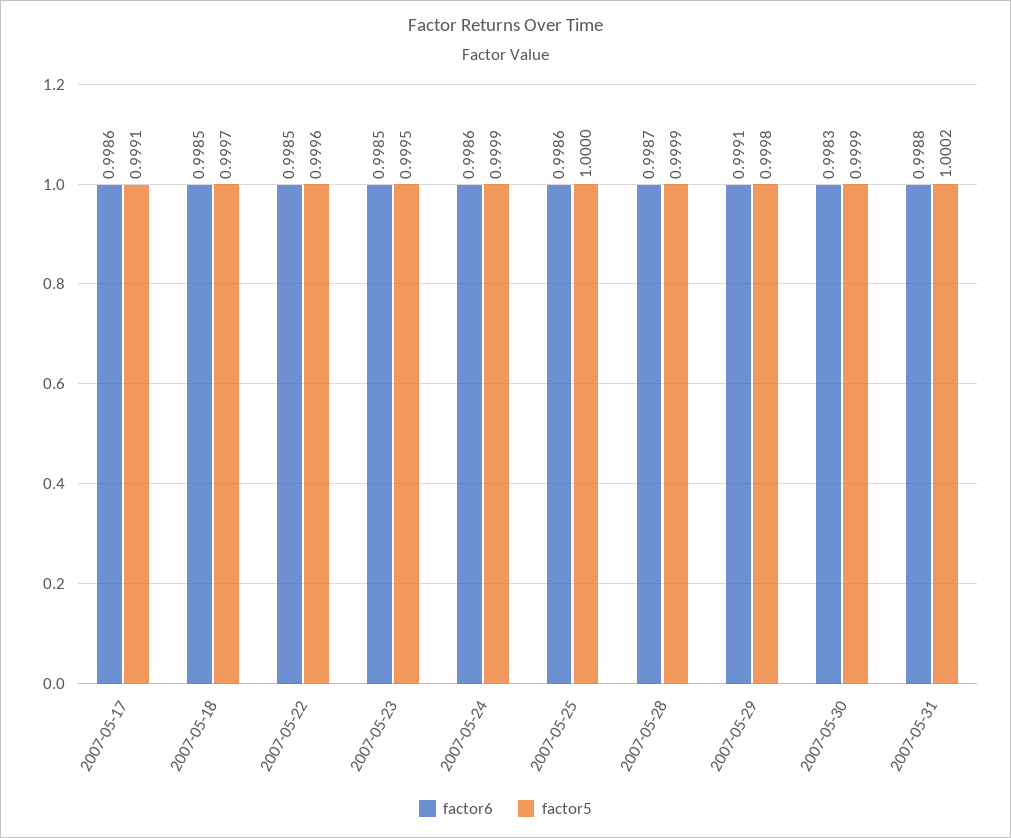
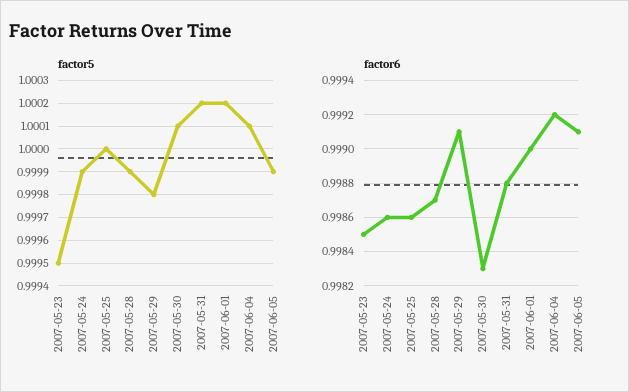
factor6, 2007-05-17: 0.9986 -> none
factor5, 2007-05-17: 0.9991 -> none
factor6, 2007-05-18: 0.9985 -> none
factor5, 2007-05-18: 0.9997 -> none
factor6, 2007-05-22: 0.9985 -> none
factor5, 2007-05-22: 0.9996 -> none
factor5, 2007-05-30: 0.9999 -> 1.0001
factor5, 2007-06-01: none -> 1.0002
factor5, 2007-06-04: none -> 1.0001
factor5, 2007-06-05: none -> 0.9999
factor6, 2007-06-01: none -> 0.999
factor6, 2007-06-04: none -> 0.9992
factor6, 2007-06-05: none -> 0.9991

